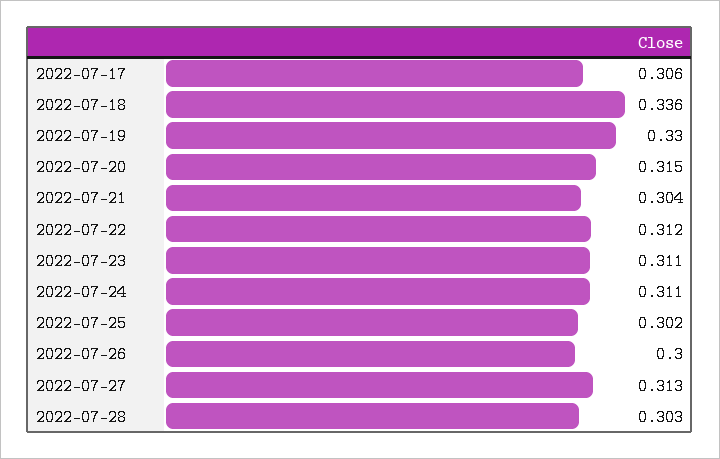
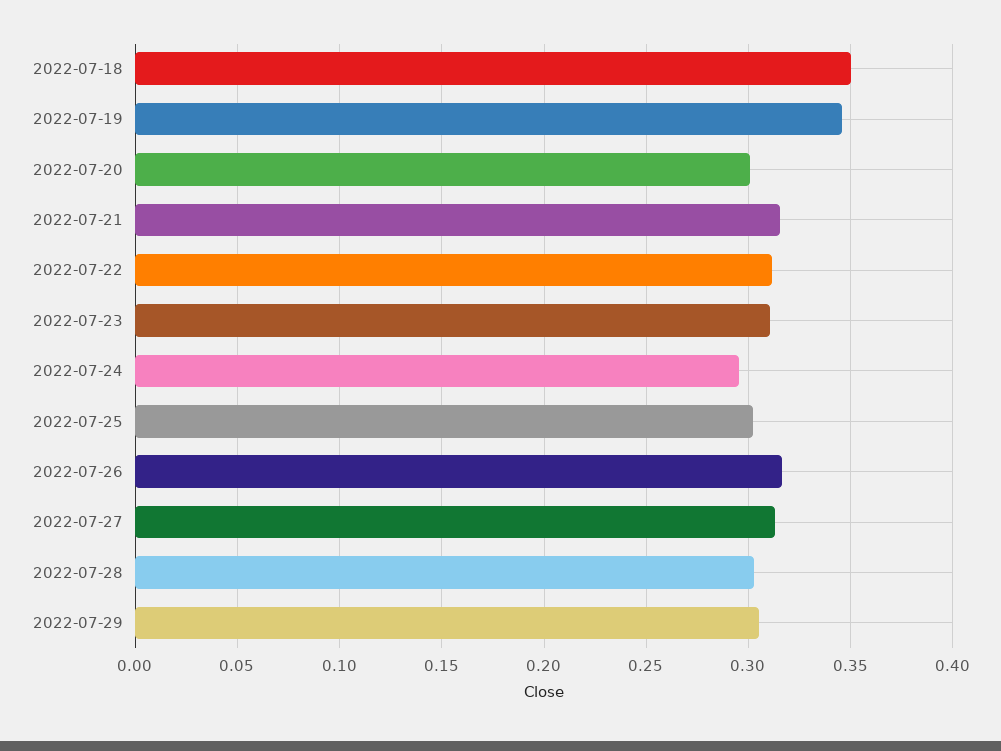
2022-07-17: 0.306 -> none
2022-07-18: 0.336 -> 0.35
2022-07-19: 0.33 -> 0.345
2022-07-20: 0.315 -> 0.3
2022-07-21: 0.304 -> 0.315
2022-07-24: 0.311 -> 0.295
2022-07-26: 0.3 -> 0.315
2022-07-29: none -> 0.305

